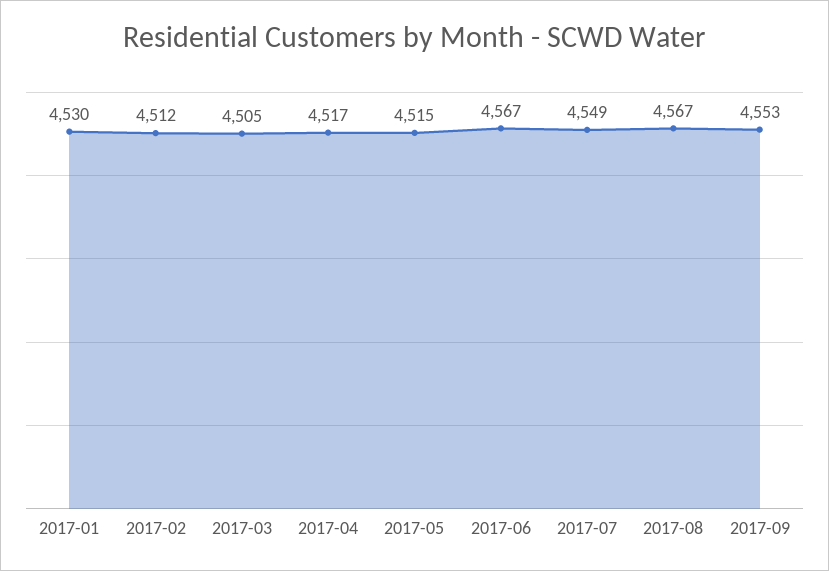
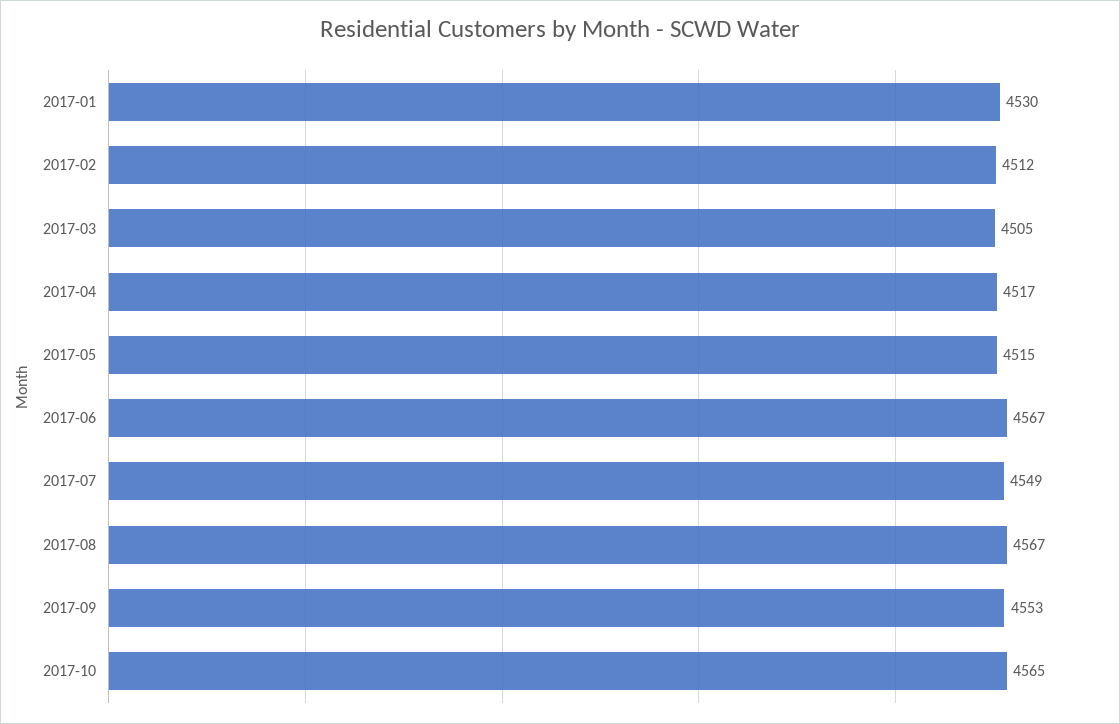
2017-10: none -> 4565

